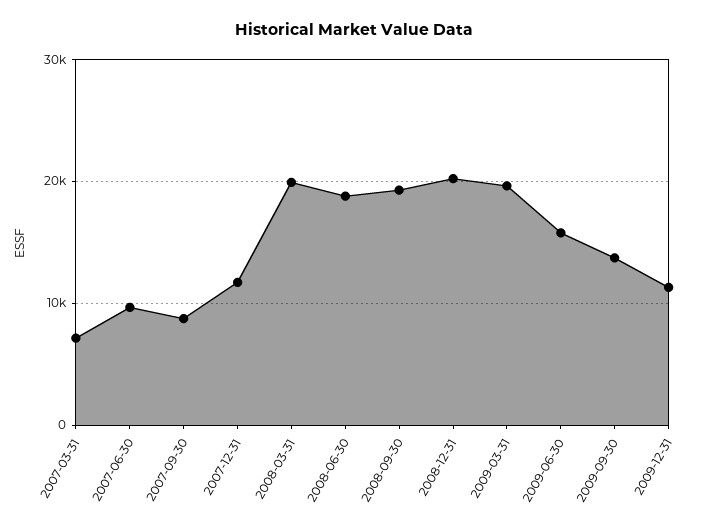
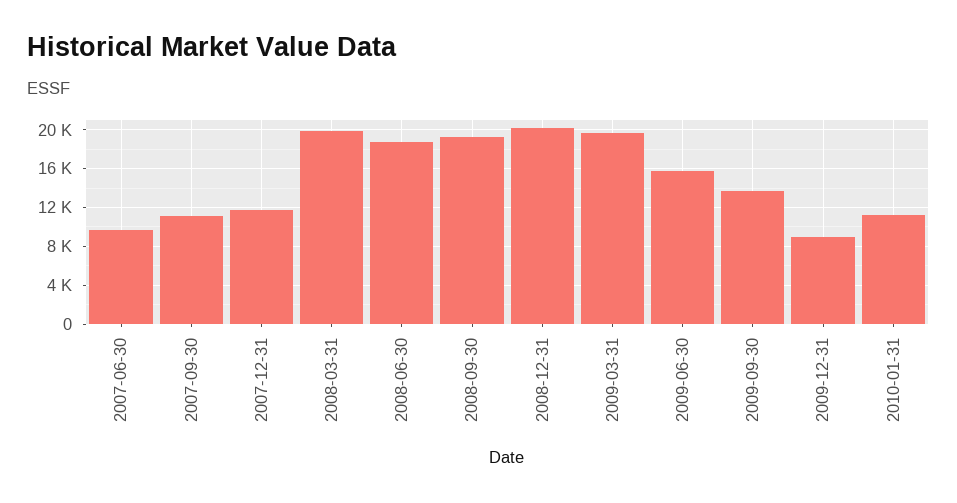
2007-03-31: 7000 -> none
2007-09-30: 9000 -> 11000
2009-12-31: 11000 -> 9000
2010-01-31: none -> 11000

